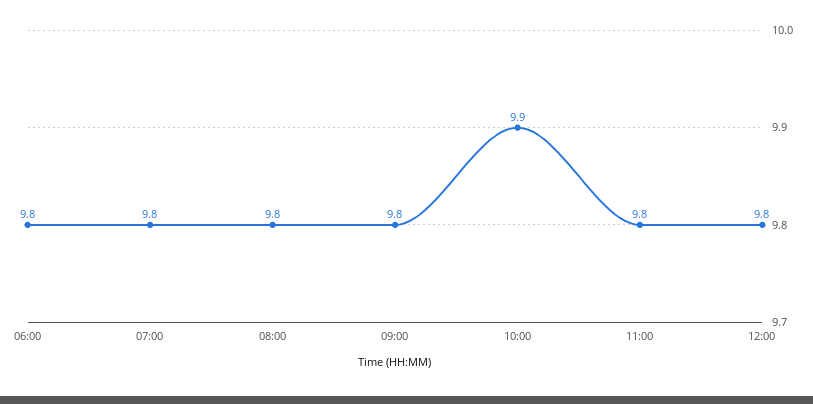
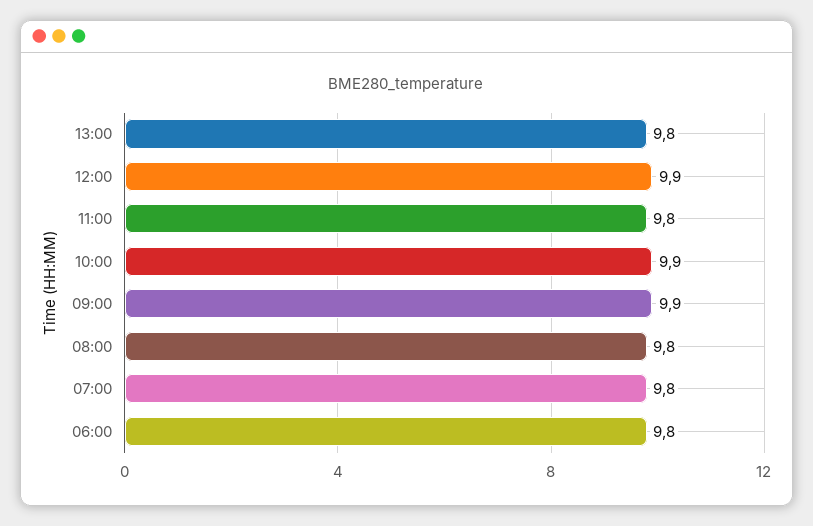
09:00: 9.8 -> 9.9
12:00: 9.8 -> 9.9
13:00: none -> 9.8

